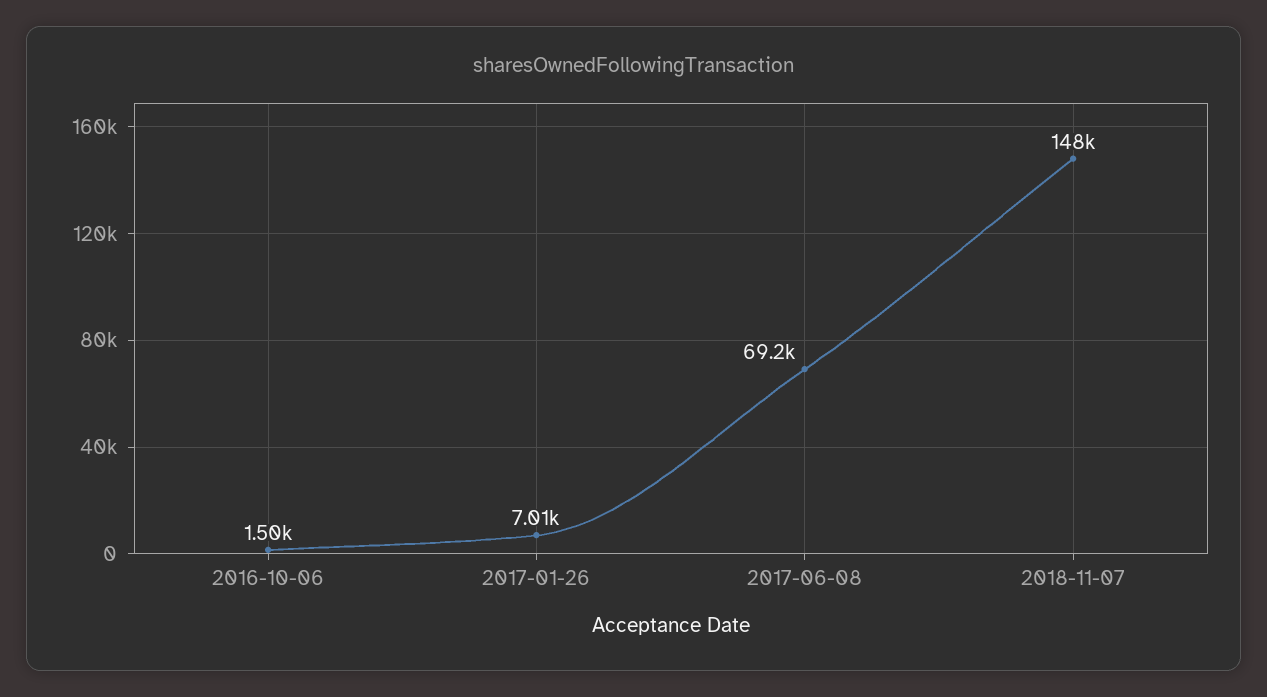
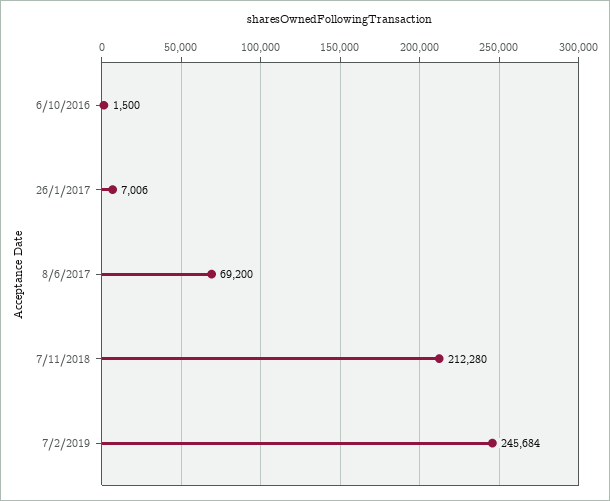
2018-11-07: 148000 -> 212280
7/2/2019: none -> 245684

